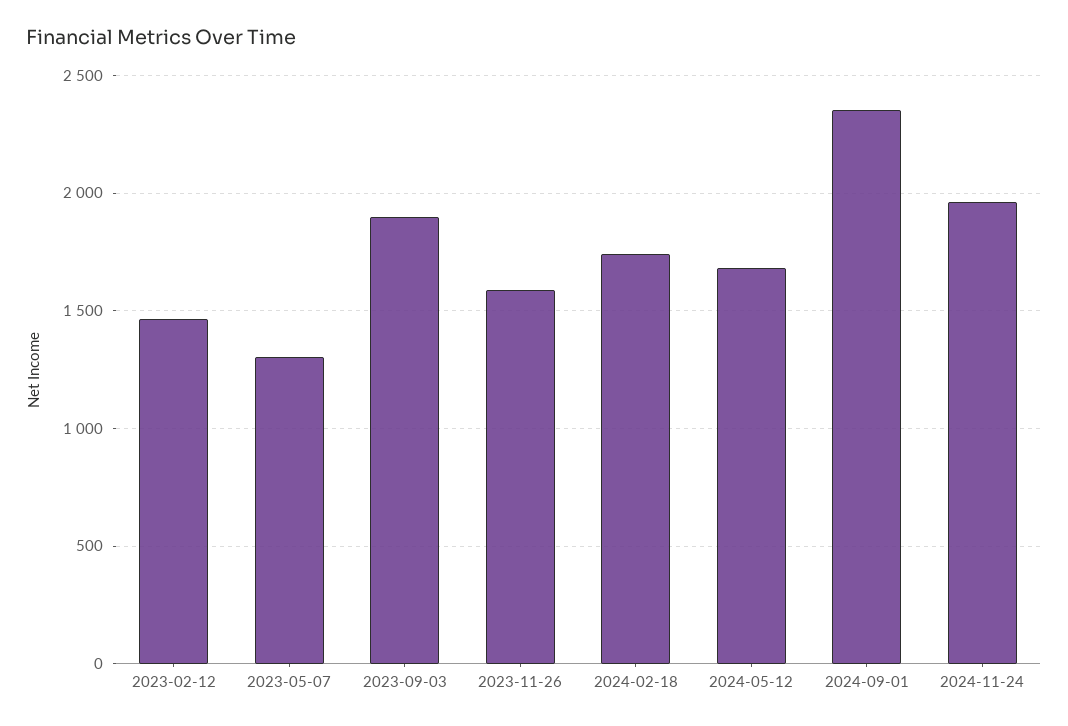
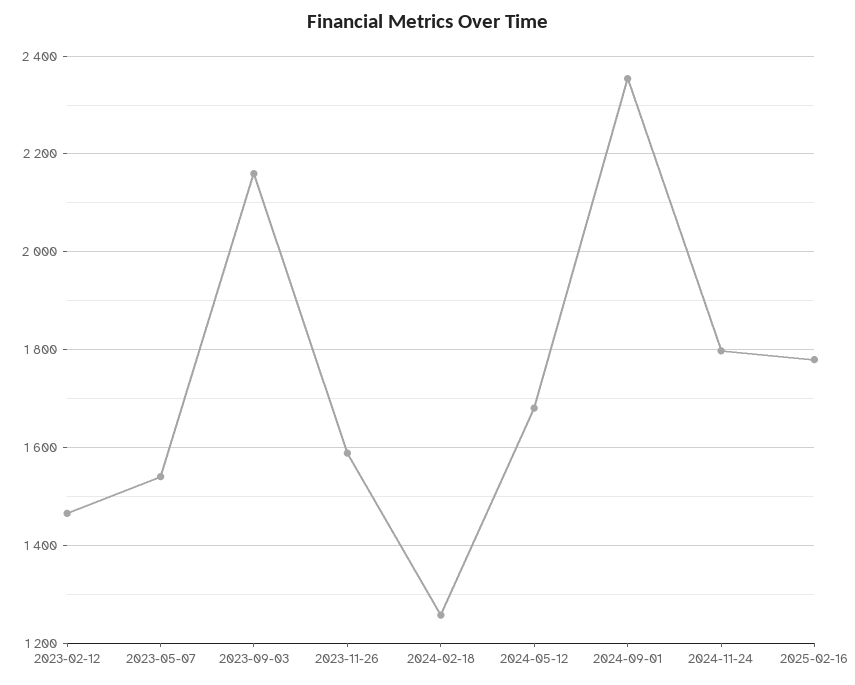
2023-05-07: 1300 -> 1540
2023-09-03: 1900 -> 2160
2024-02-18: 1750 -> 1260
2024-11-24: 1950 -> 1800
2025-02-16: none -> 1780

